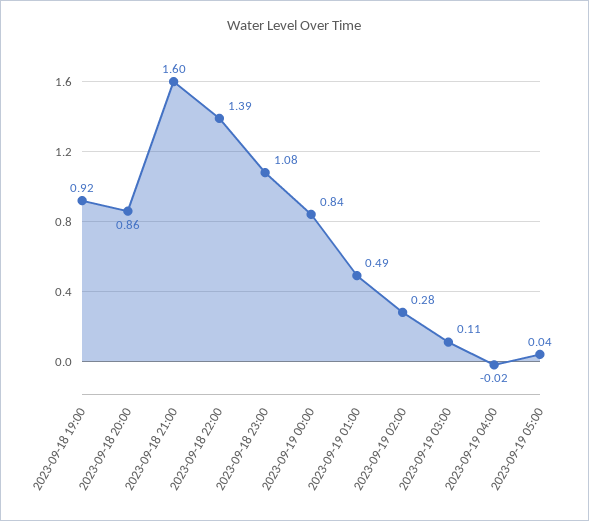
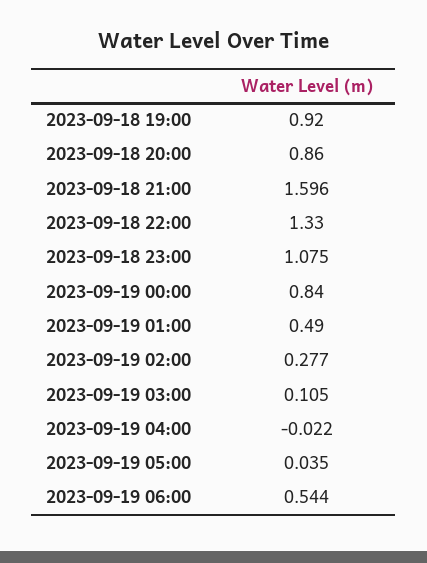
2023-09-18 22:00: 1.39 -> 1.33
2023-09-19 06:00: none -> 0.544

